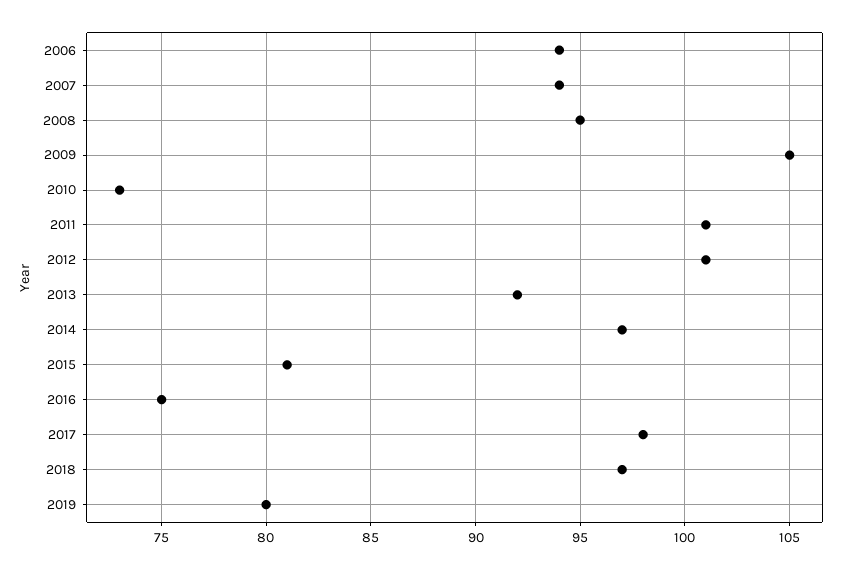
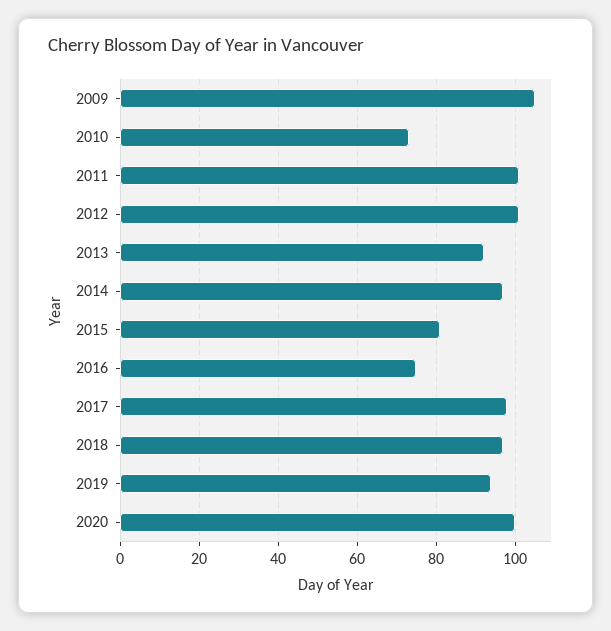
2006: 94 -> none
2007: 94 -> none
2008: 95 -> none
2019: 80 -> 95
2020: none -> 100

